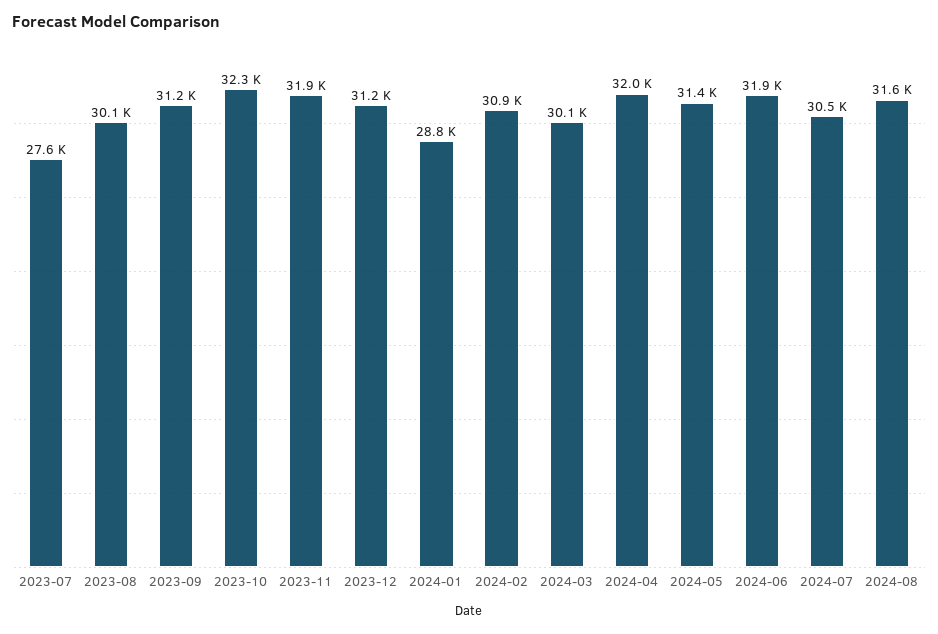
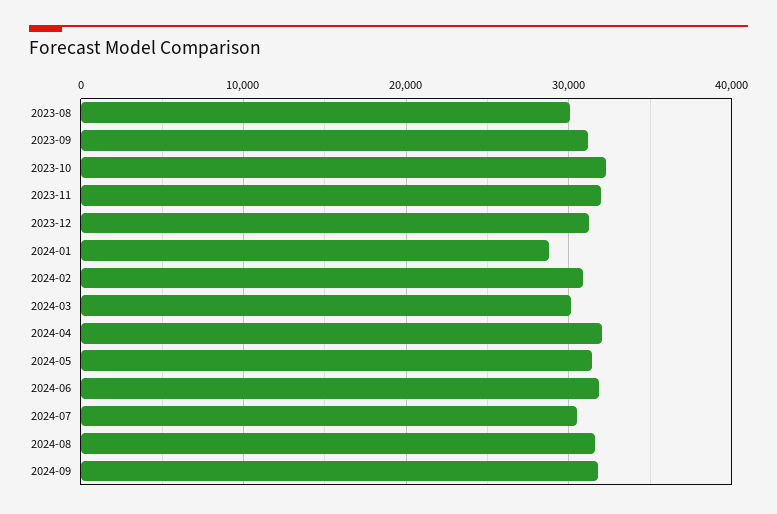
2023-07: 27600 -> none
2024-09: none -> 32000

